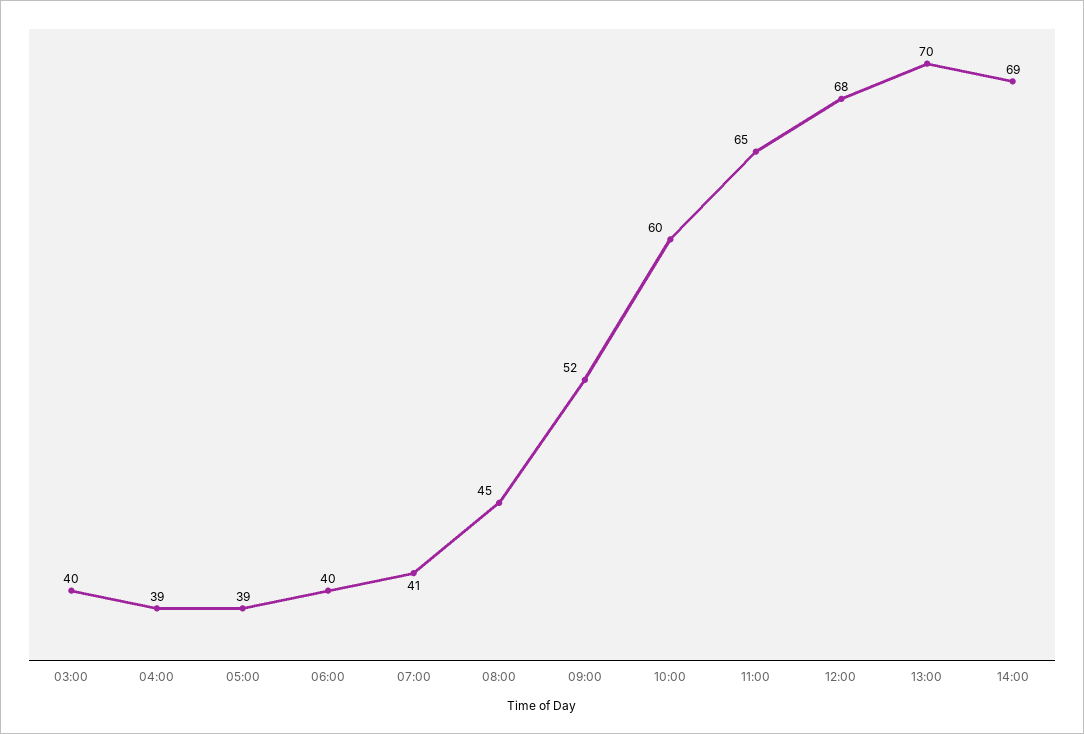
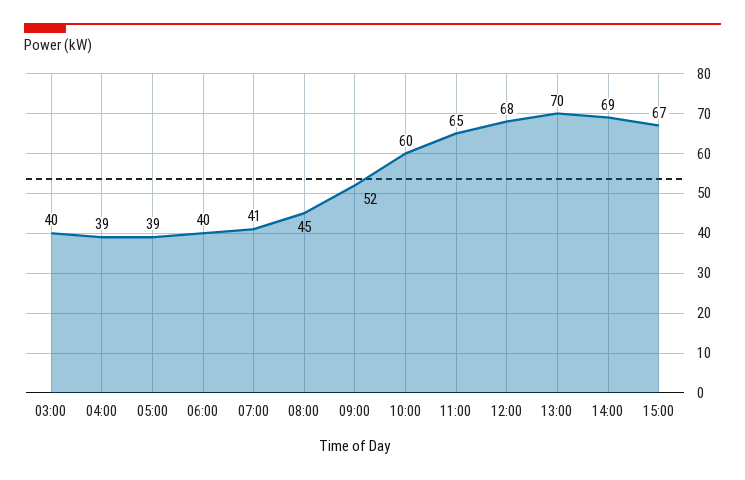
15:00: none -> 67

